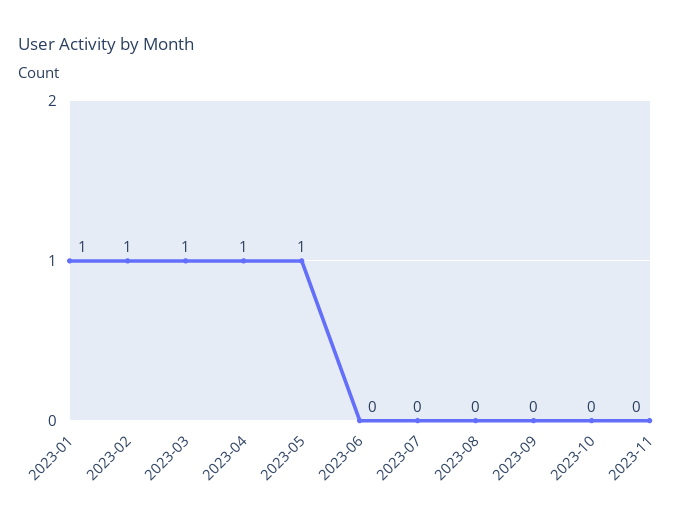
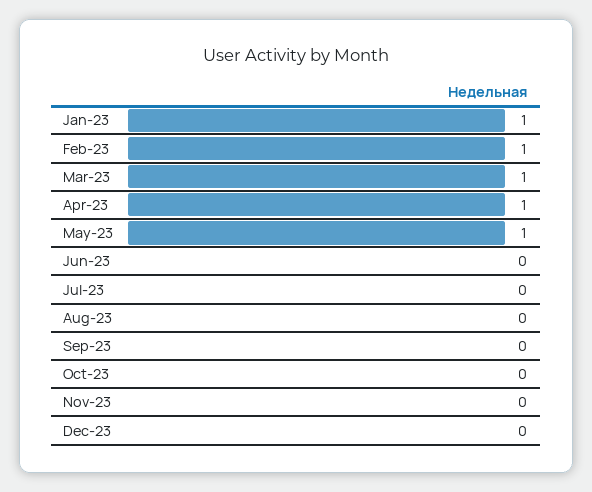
Dec-23: none -> 0

